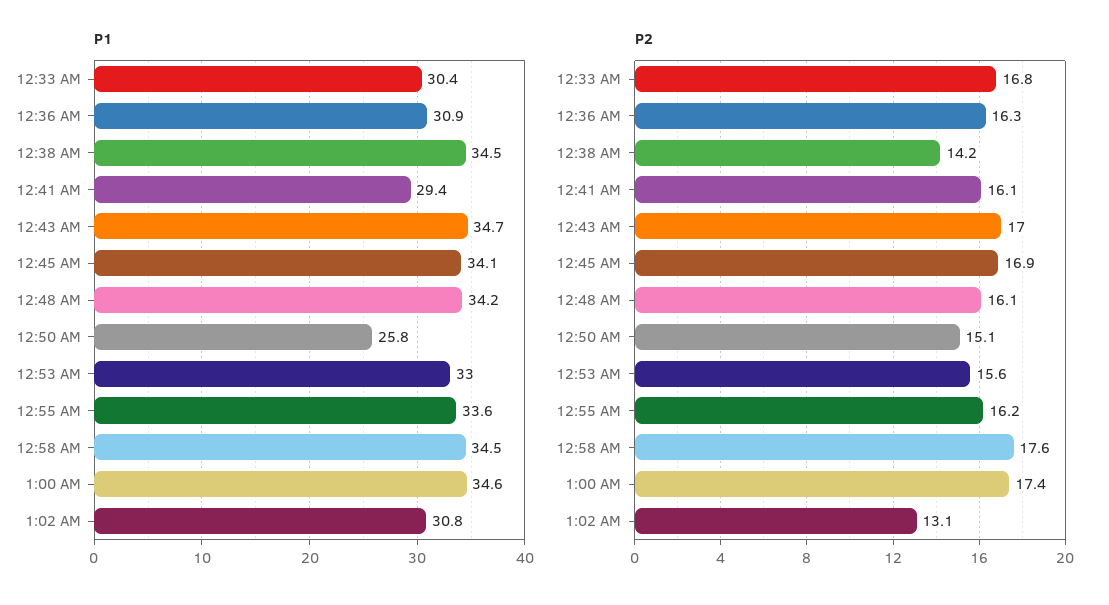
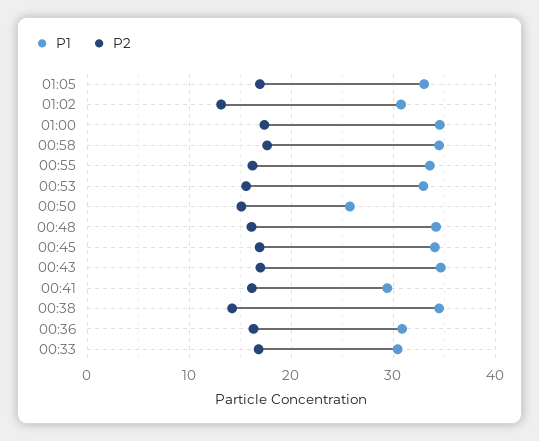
P1, 01:05: none -> 33
P2, 01:05: none -> 17

